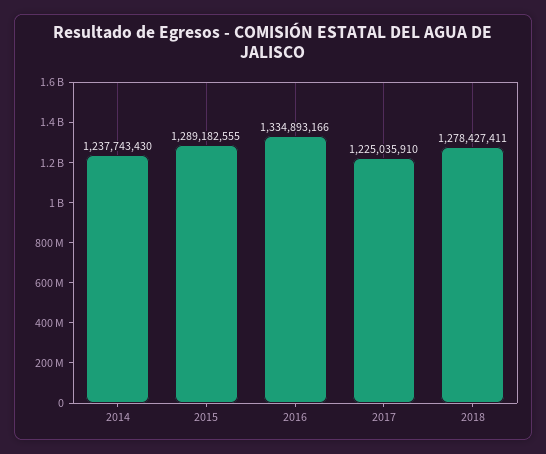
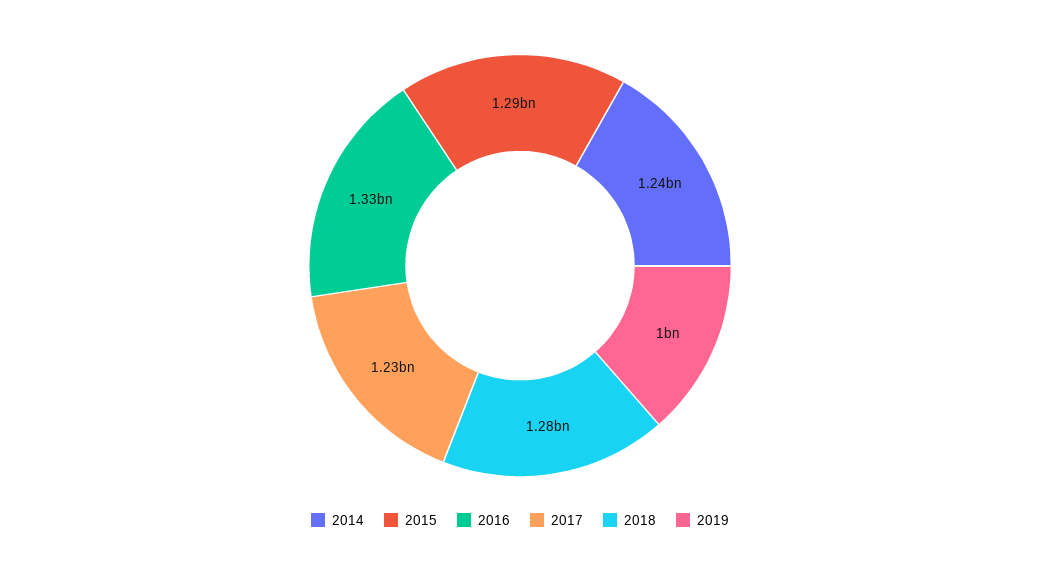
2019: none -> 1000000000

